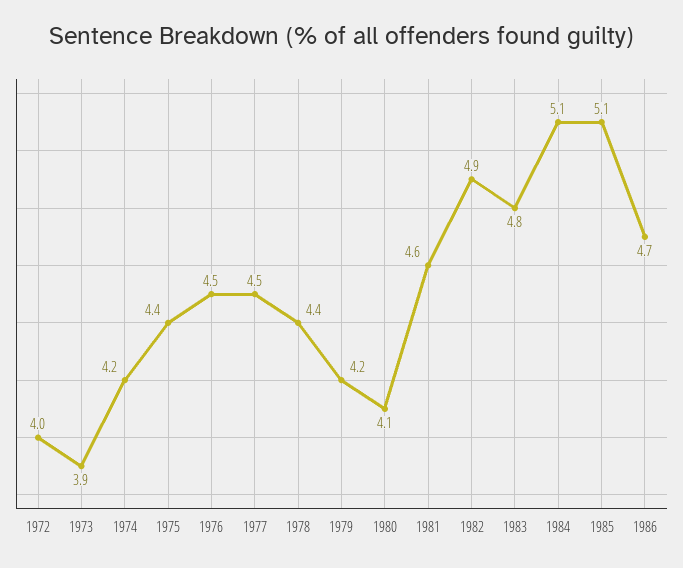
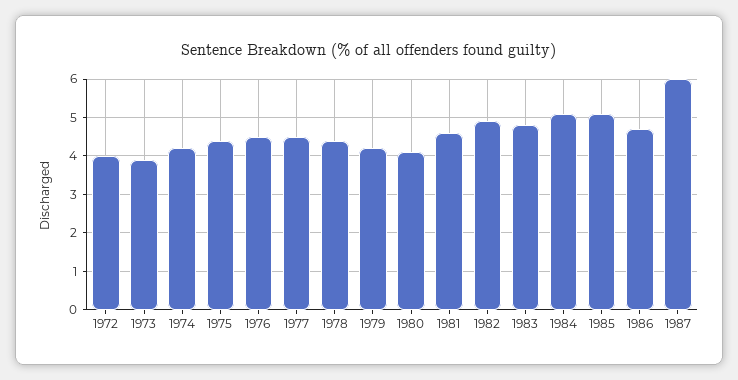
1987: none -> 6

